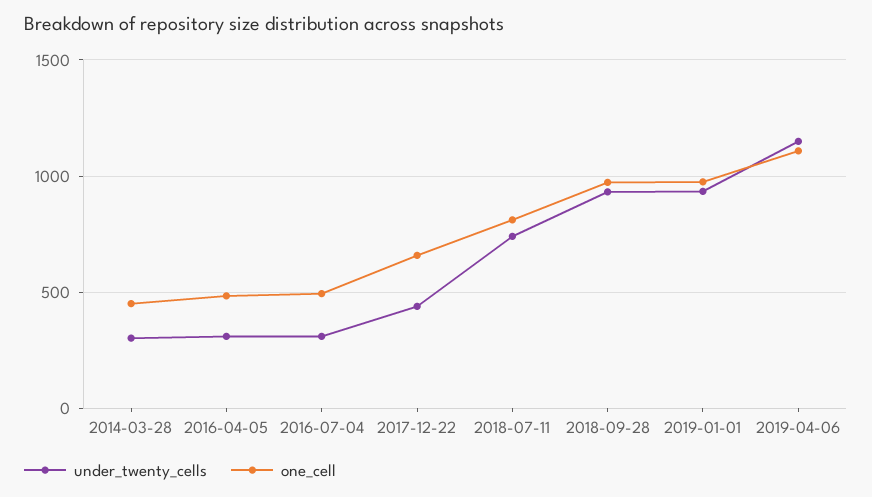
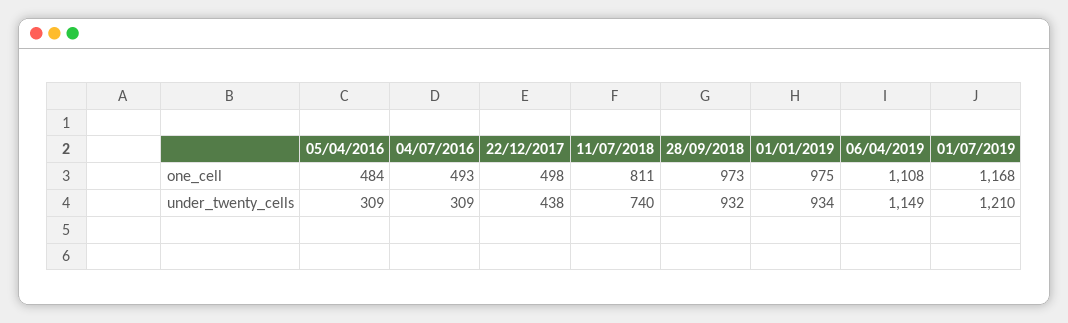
under_twenty_cells, 2014-03-28: 300 -> none
one_cell, 2014-03-28: 450 -> none
one_cell, 2017-12-22: 650 -> 498
one_cell, 01/07/2019: none -> 1168
under_twenty_cells, 01/07/2019: none -> 1210

